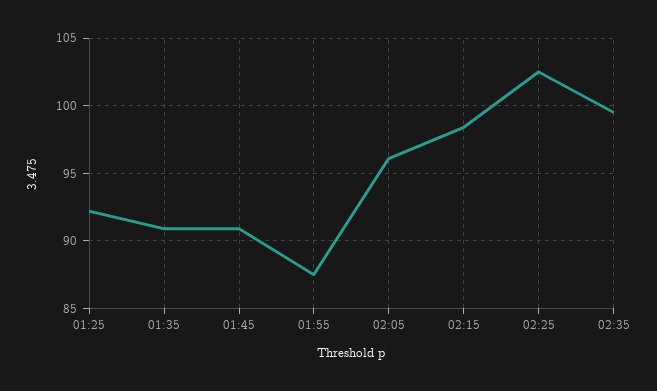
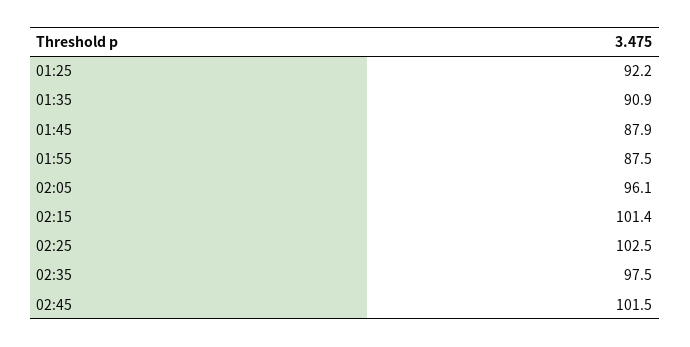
01:45: 91 -> 87.9
02:15: 98.5 -> 101.4
02:35: 99.5 -> 97.5
02:45: none -> 101.5

